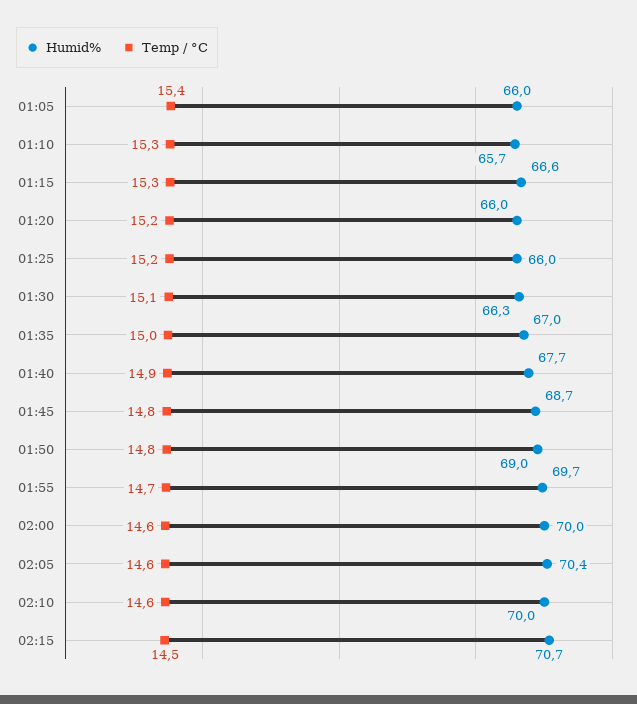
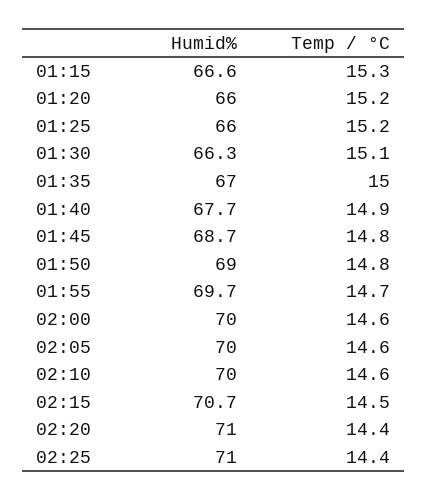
Humid%, 01:05: 66 -> none
Temp / °C, 01:05: 15.4 -> none
Humid%, 01:10: 65.7 -> none
Temp / °C, 01:10: 15.3 -> none
Humid%, 02:05: 70.4 -> 70
Humid%, 02:20: none -> 71
Temp / °C, 02:20: none -> 14.4
Humid%, 02:25: none -> 71
Temp / °C, 02:25: none -> 14.4

